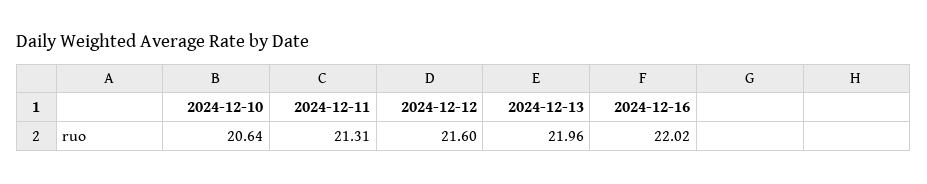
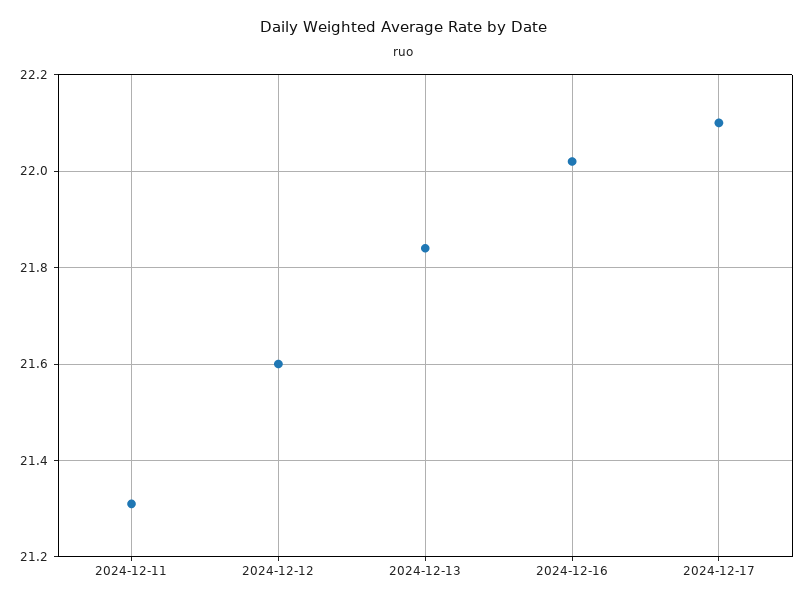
2024-12-10: 20.64 -> none
2024-12-13: 21.96 -> 21.85
2024-12-17: none -> 22.1

